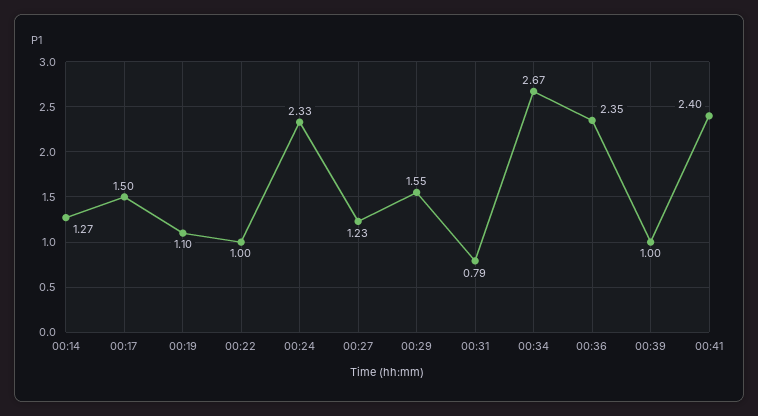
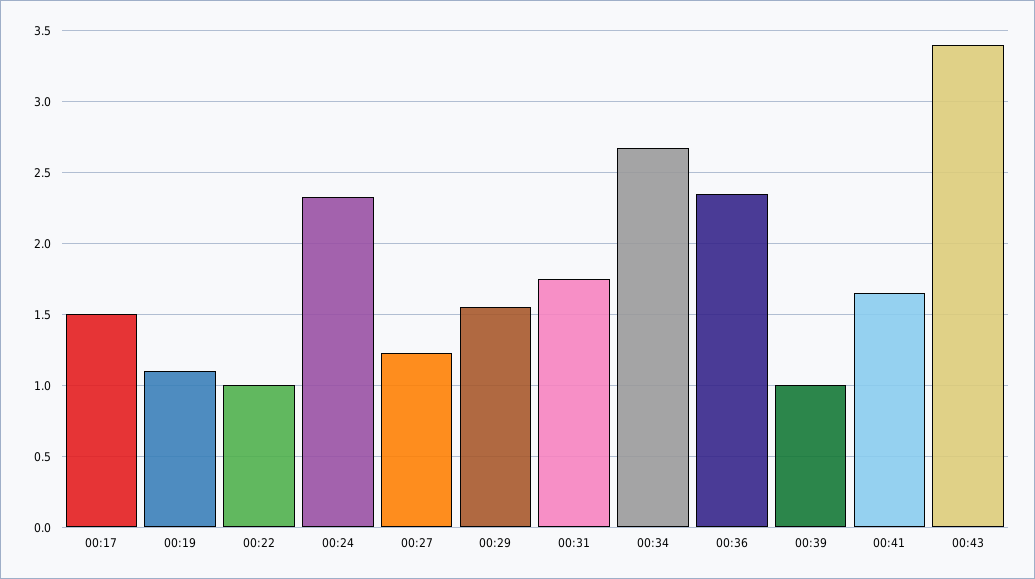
00:14: 1.27 -> none
00:31: 0.79 -> 1.75
00:41: 2.4 -> 1.65
00:43: none -> 3.4

